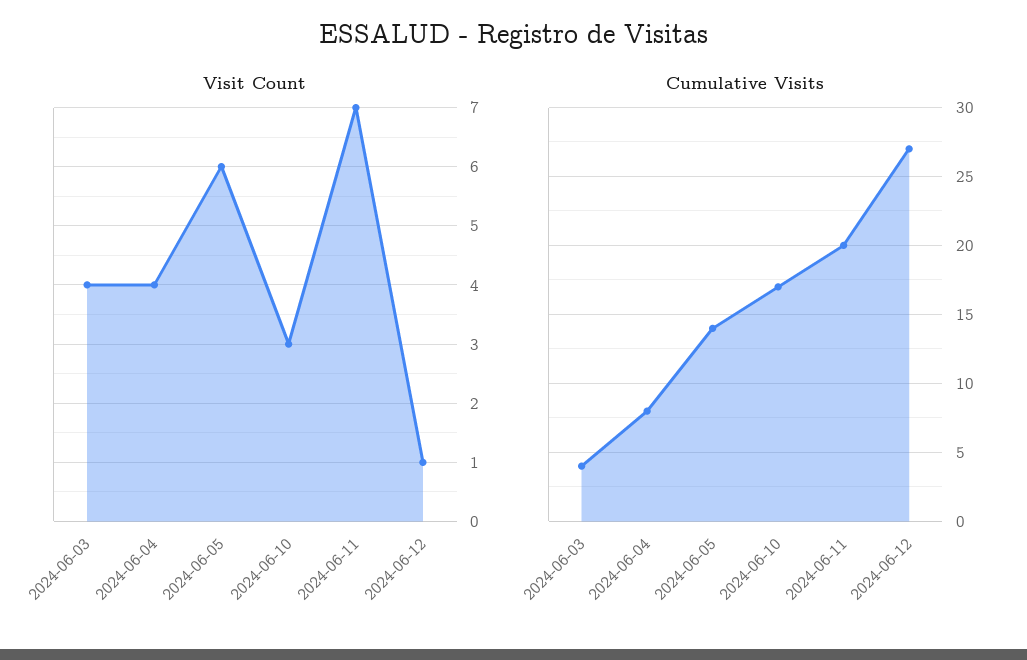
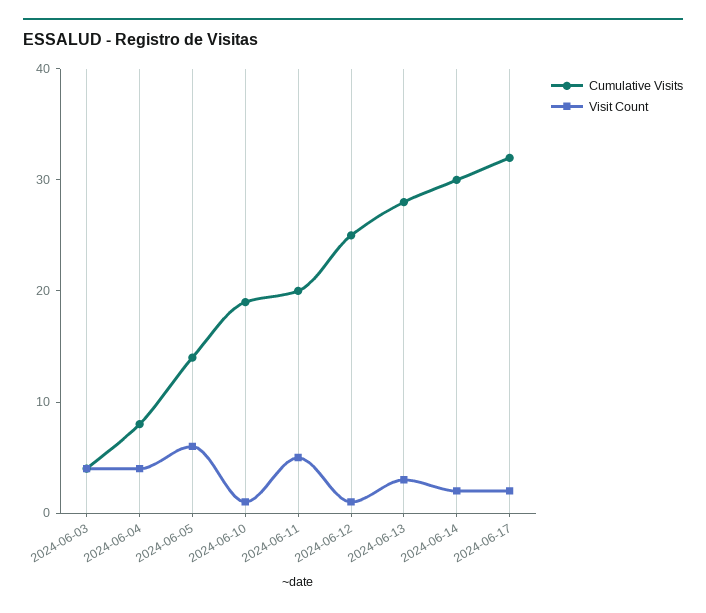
Visit Count, 2024-06-10: 3 -> 1
Visit Count, 2024-06-11: 7 -> 5
Cumulative Visits, 2024-06-10: 17 -> 19
Cumulative Visits, 2024-06-12: 27 -> 25
Cumulative Visits, 2024-06-13: none -> 28
Visit Count, 2024-06-13: none -> 3
Cumulative Visits, 2024-06-14: none -> 30
Visit Count, 2024-06-14: none -> 2
Cumulative Visits, 2024-06-17: none -> 32
Visit Count, 2024-06-17: none -> 2

